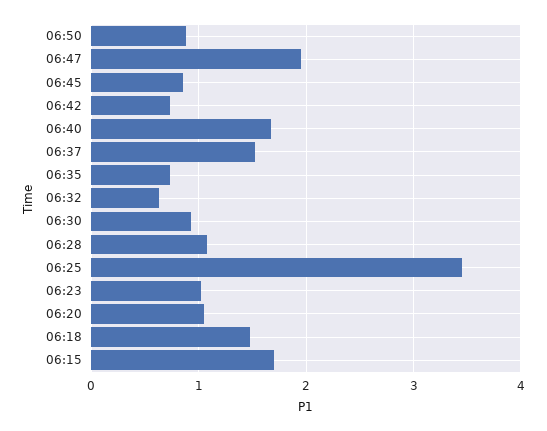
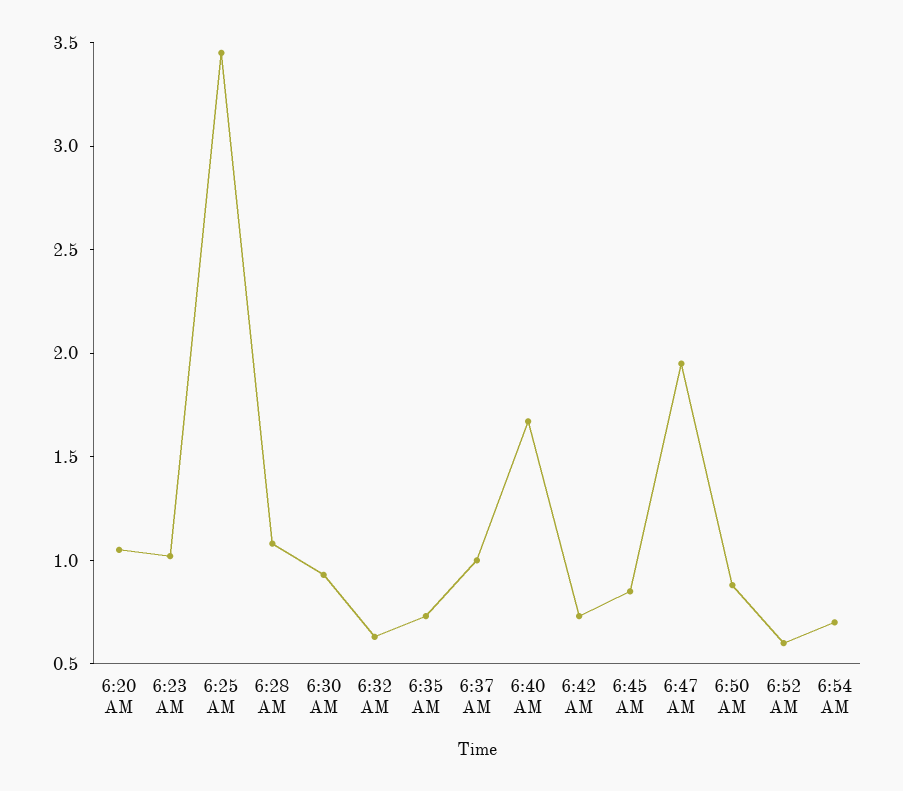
06:37: 1.5 -> 1
06:18: 1.5 -> none
06:15: 1.7 -> none
6:52 AM: none -> 0.6
6:54 AM: none -> 0.7

